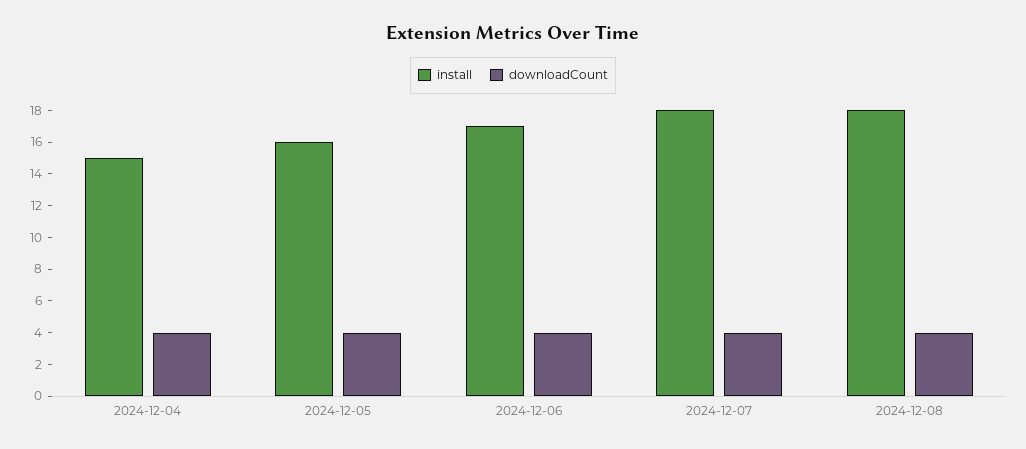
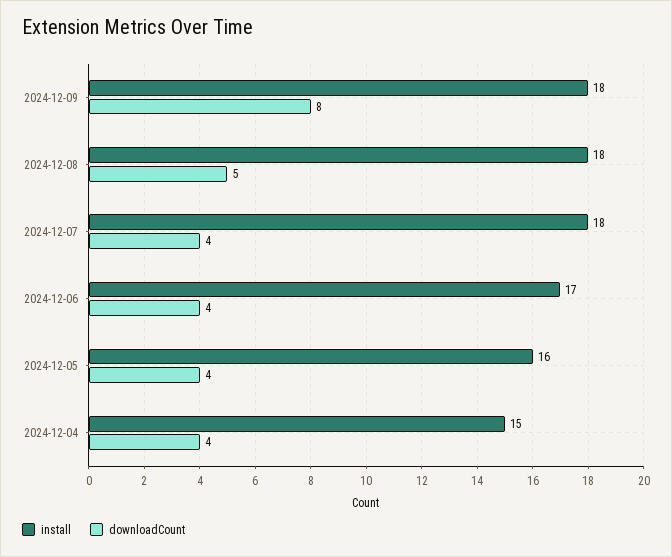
downloadCount, 2024-12-08: 4 -> 5
install, 2024-12-09: none -> 18
downloadCount, 2024-12-09: none -> 8

